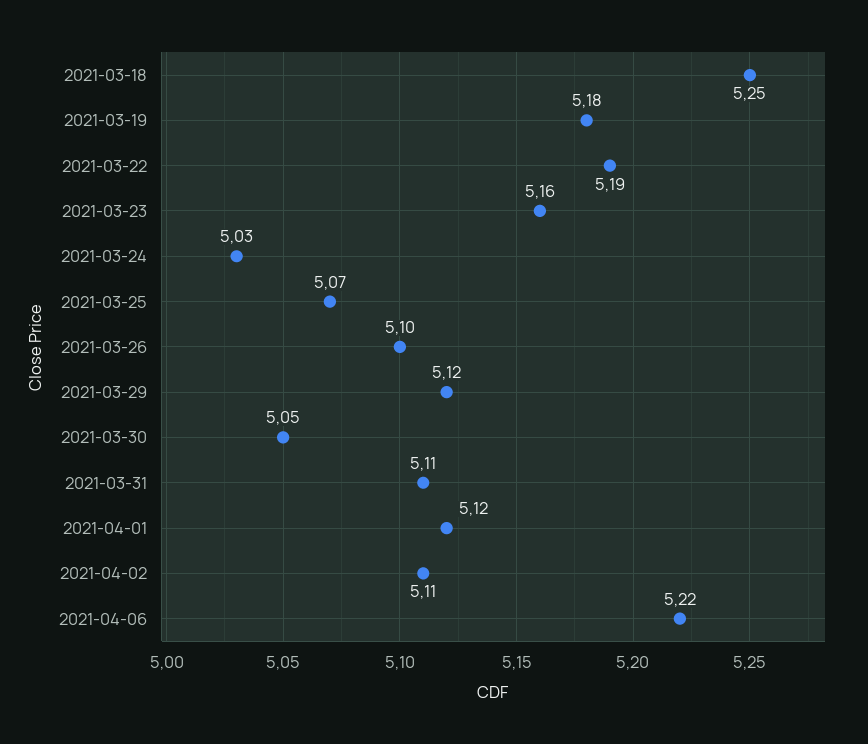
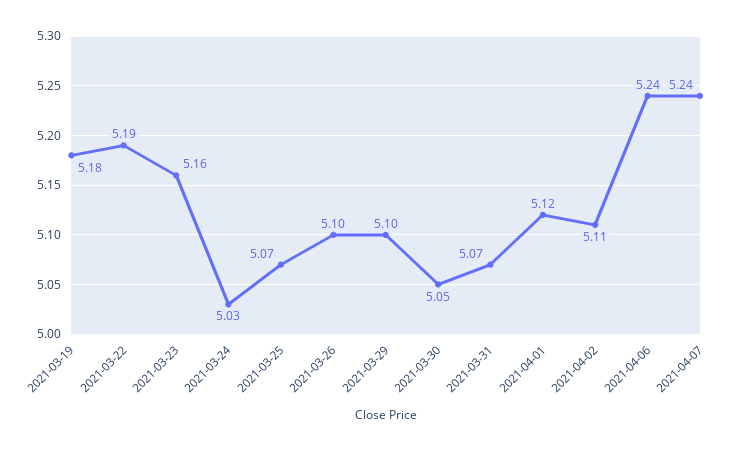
2021-03-18: 5.25 -> none
2021-03-29: 5.12 -> 5.1
2021-03-31: 5.11 -> 5.07
2021-04-06: 5.22 -> 5.24
2021-04-07: none -> 5.24

